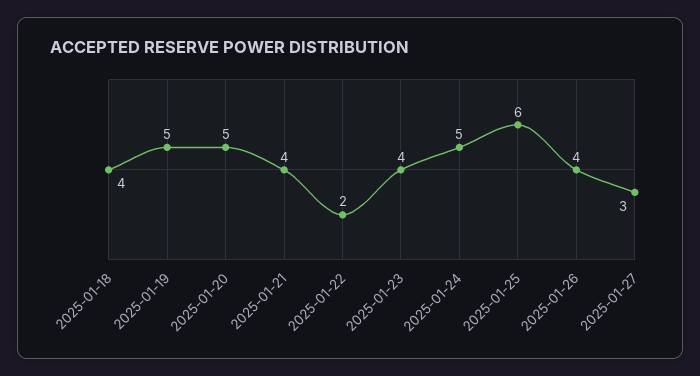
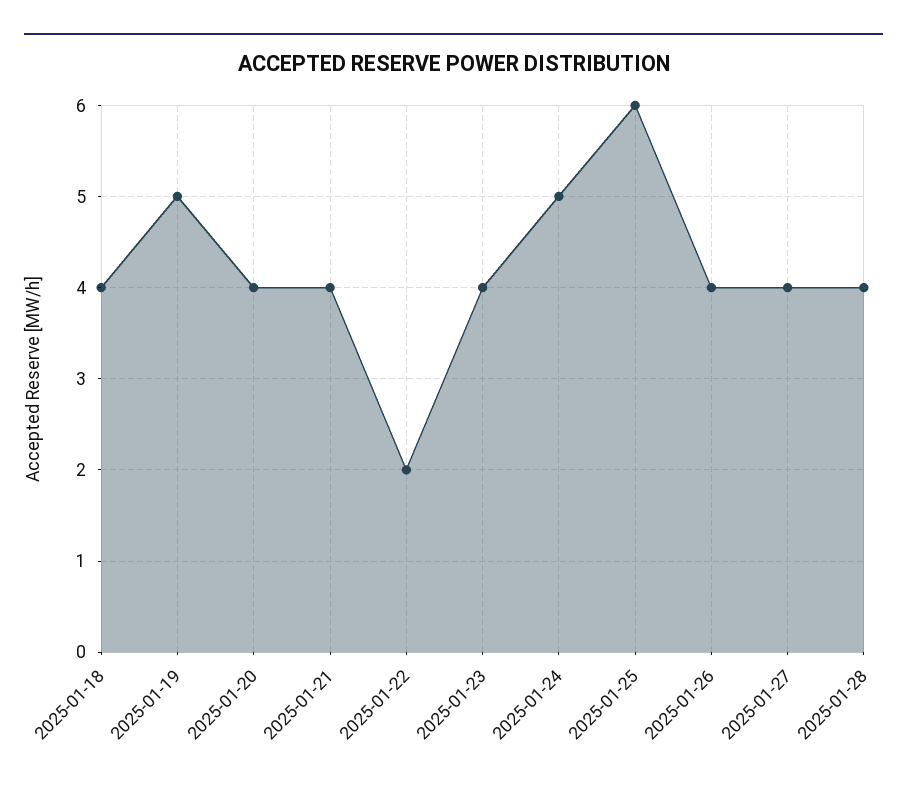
2025-01-20: 5 -> 4
2025-01-27: 3 -> 4
2025-01-28: none -> 4

